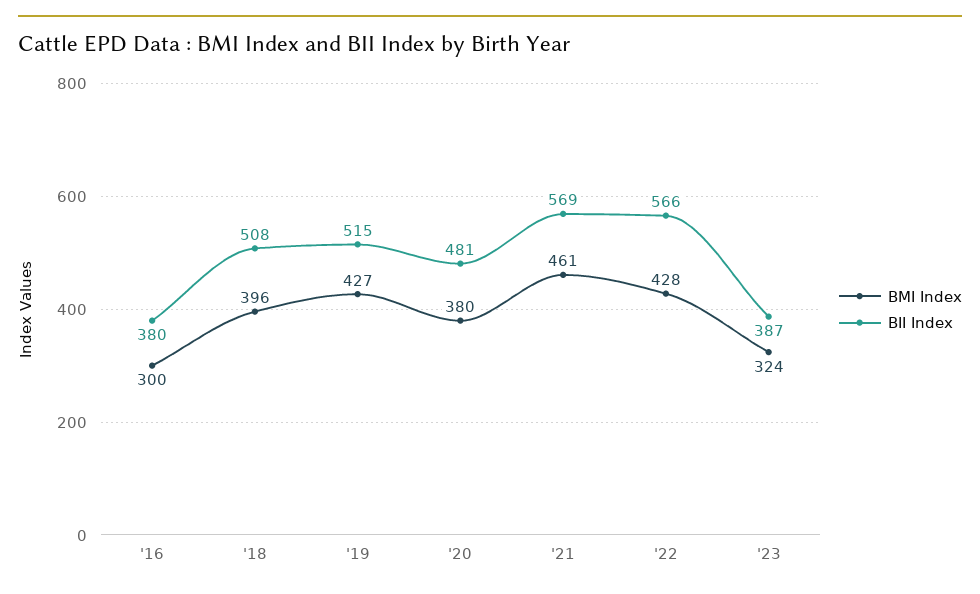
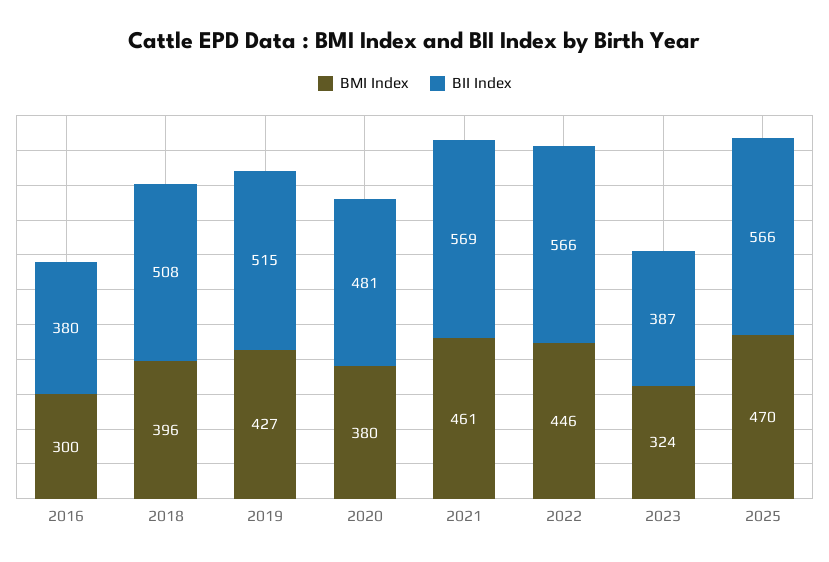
BMI Index, '22: 428 -> 446
BMI Index, 2025: none -> 470
BII Index, 2025: none -> 566

